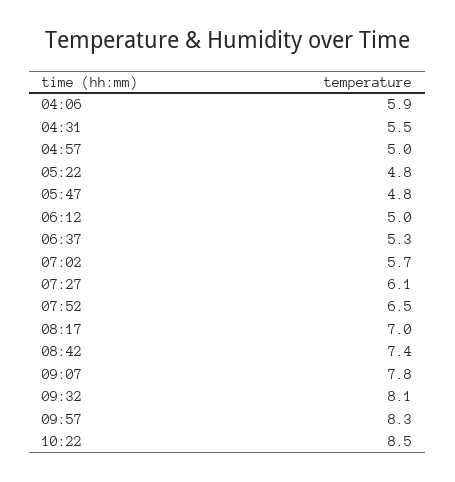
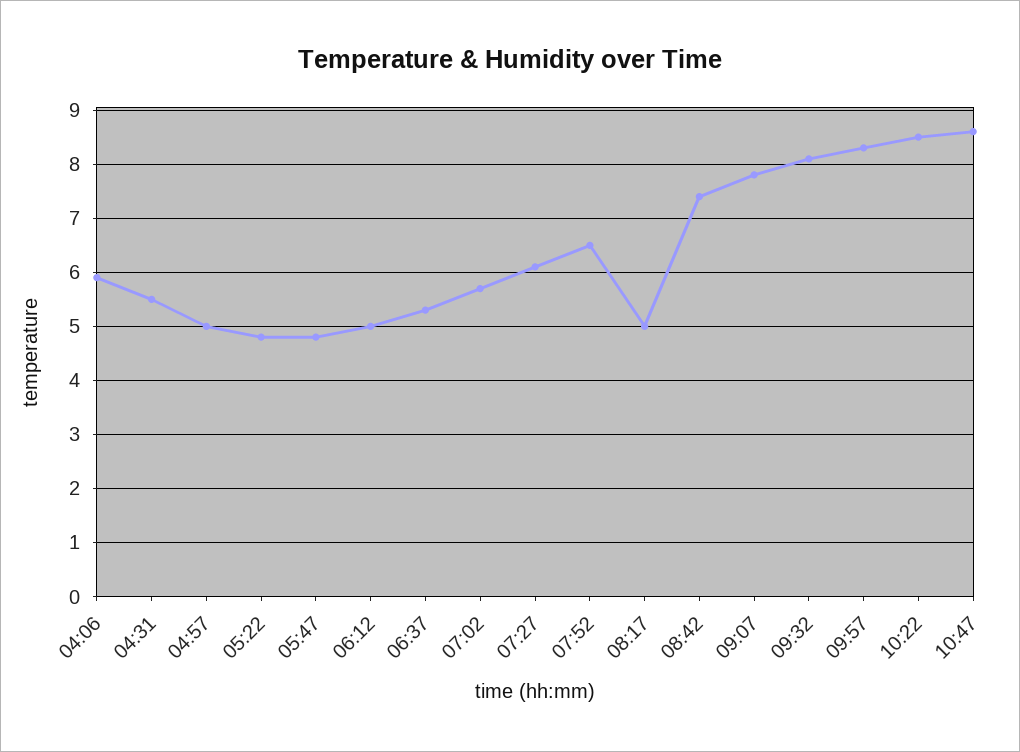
08:17: 7 -> 5
10:47: none -> 8.5

